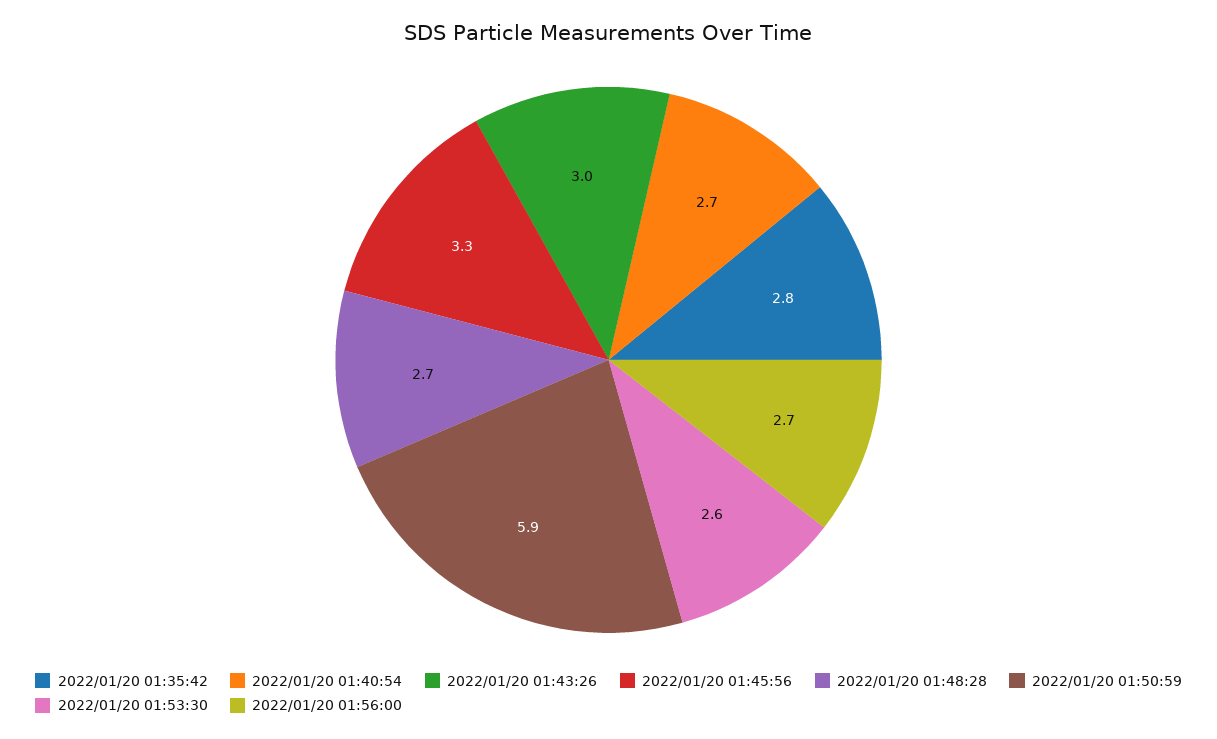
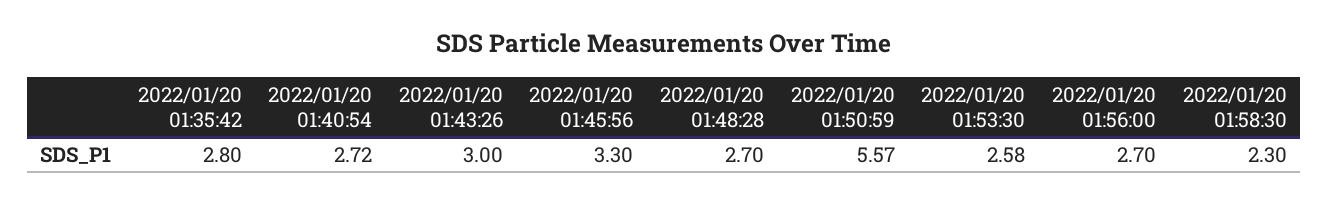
2022/01/20 01:50:59: 5.9 -> 5.57
2022/01/20 01:58:30: none -> 2.3

